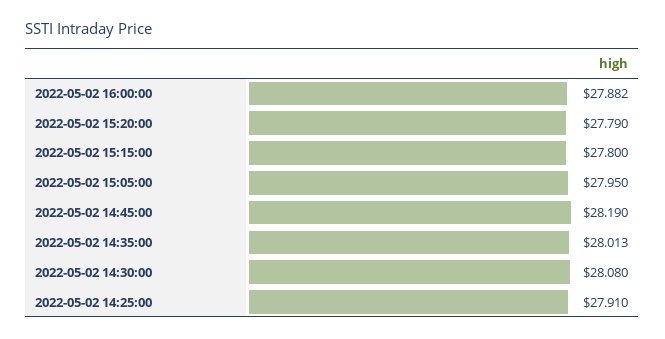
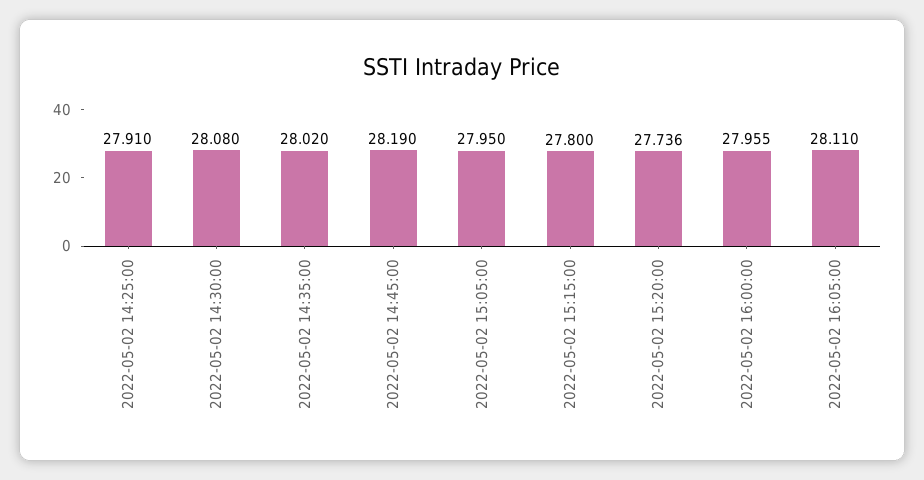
2022-05-02 16:00:00: 27.882 -> 27.955
2022-05-02 15:20:00: 27.79 -> 27.736
2022-05-02 14:35:00: 28.013 -> 28.02
2022-05-02 16:05:00: none -> 28.11

